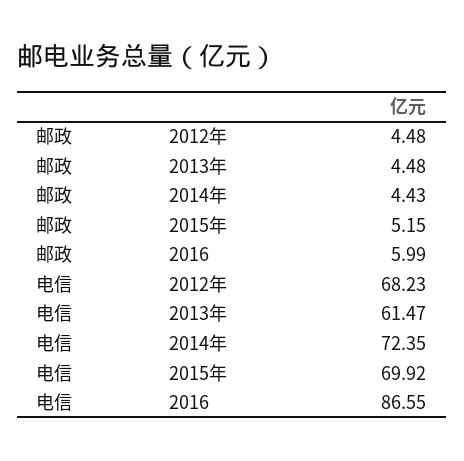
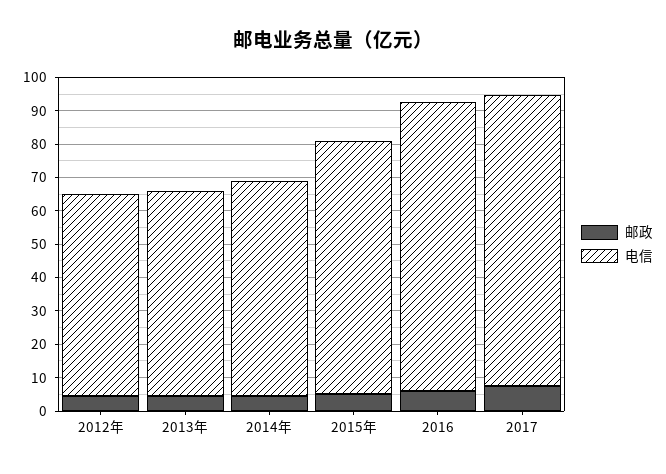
电信, 2012年: 68.23 -> 60
电信, 2014年: 72.35 -> 65
电信, 2015年: 69.92 -> 75
邮政, 2017: none -> 7.5
电信, 2017: none -> 87.5

